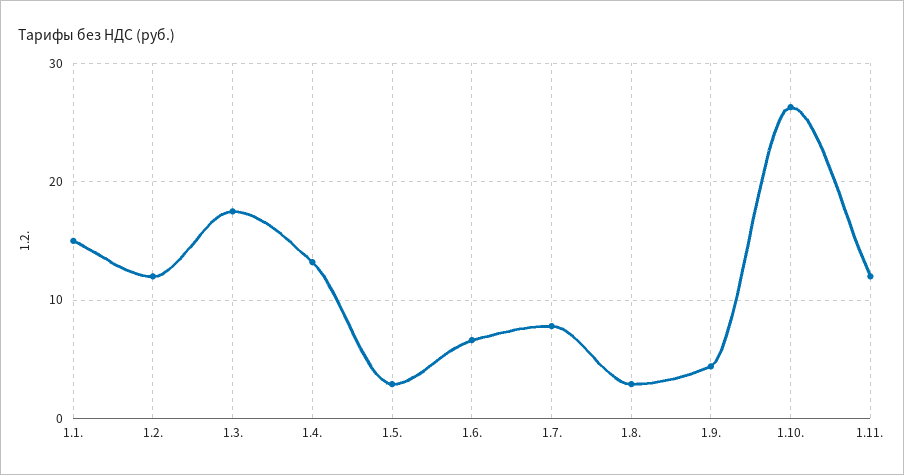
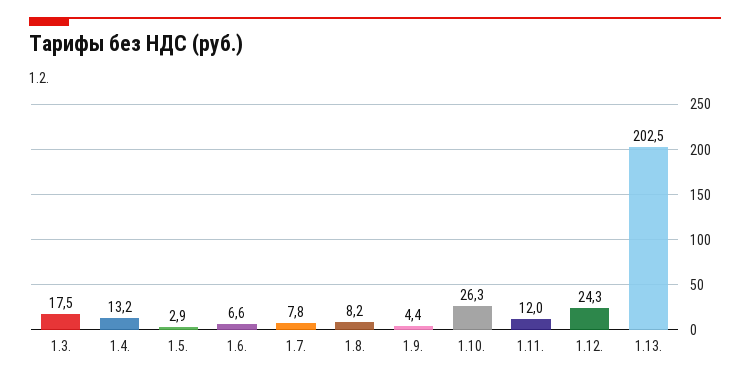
1.1.: 15 -> none
1.2.: 12 -> none
1.8.: 3 -> 8.2
1.12.: none -> 24.3
1.13.: none -> 202.5

